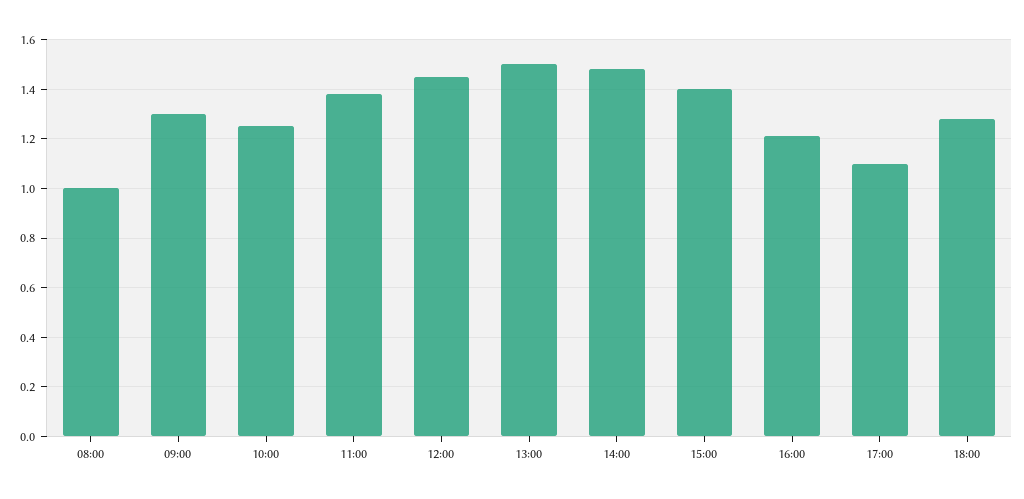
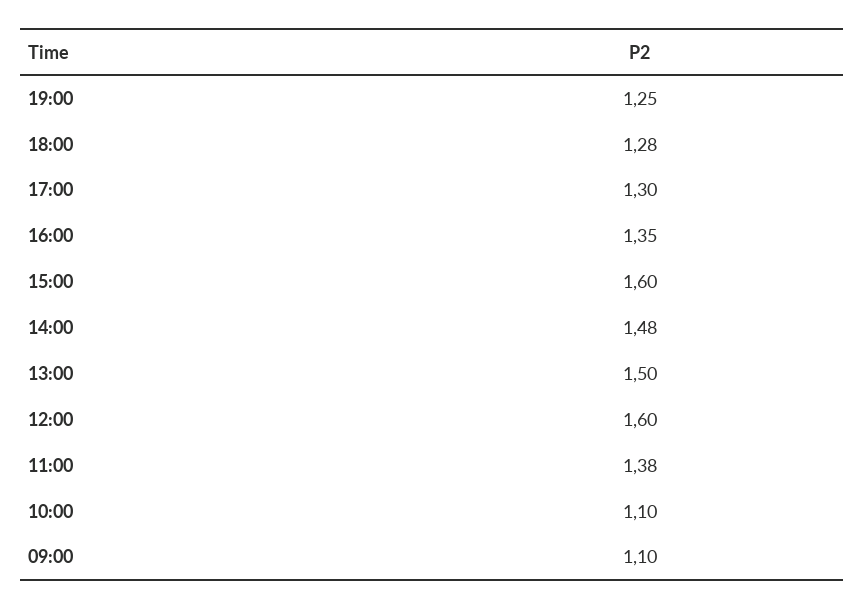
08:00: 1 -> none
09:00: 1.3 -> 1.1
10:00: 1.25 -> 1.1
12:00: 1.45 -> 1.6
15:00: 1.4 -> 1.6
16:00: 1.2 -> 1.35
17:00: 1.1 -> 1.3
19:00: none -> 1.25

